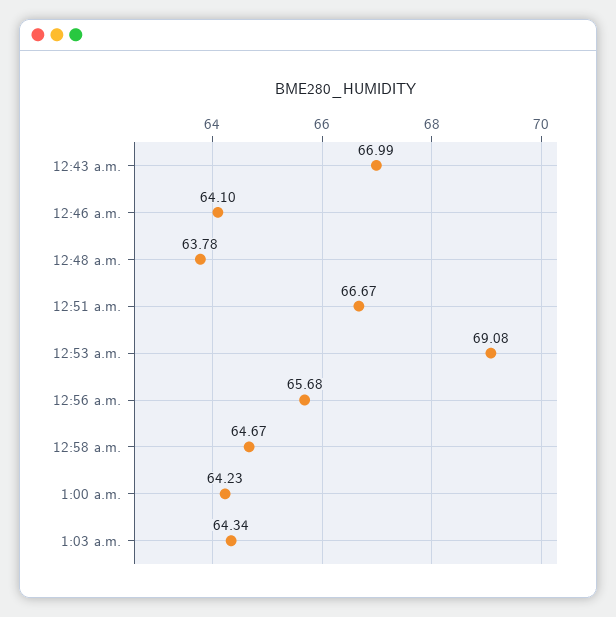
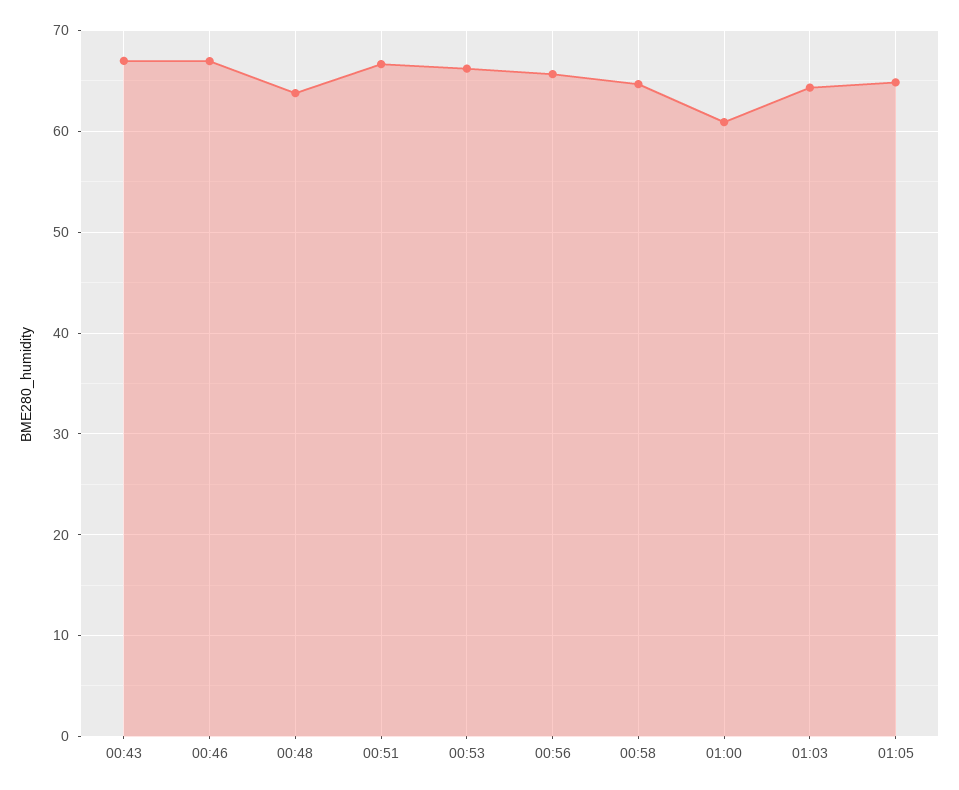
12:46 a.m.: 64.1 -> 67
12:53 a.m.: 69.08 -> 66
1:00 a.m.: 64.23 -> 61
01:05: none -> 65

